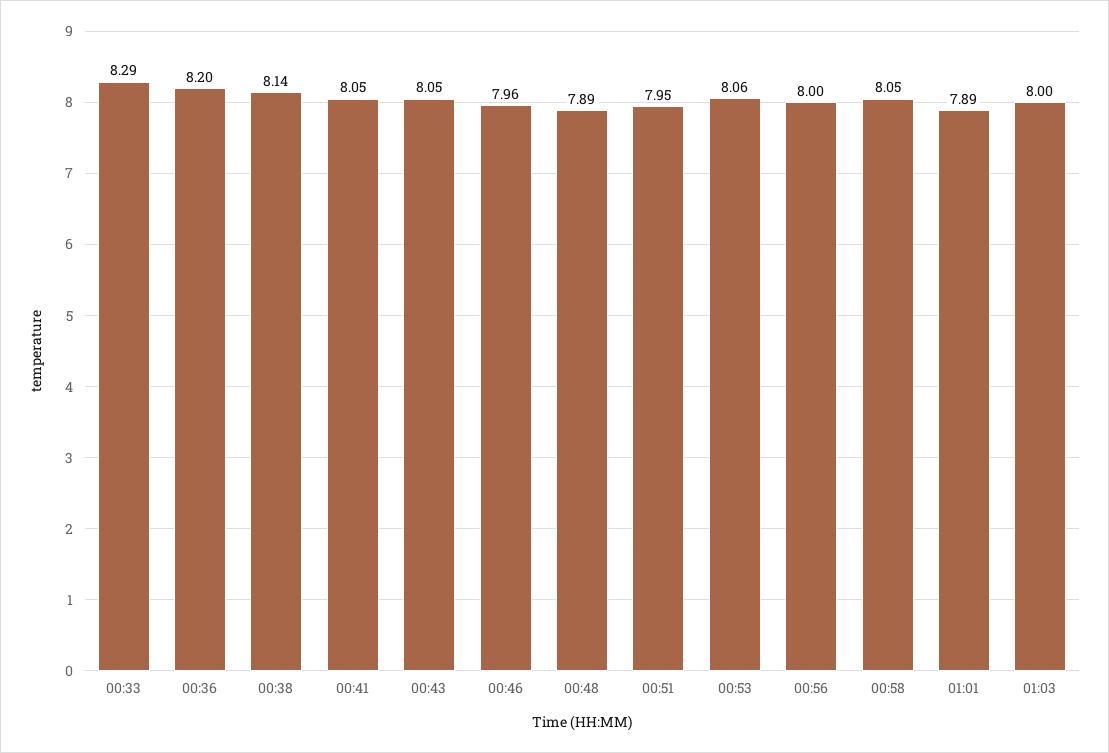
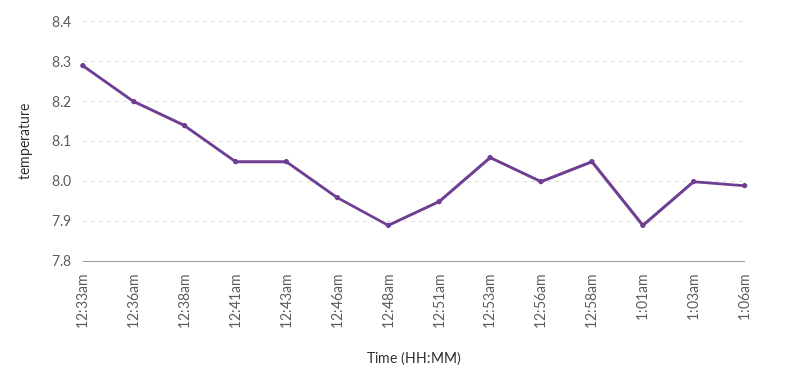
1:06am: none -> 8

